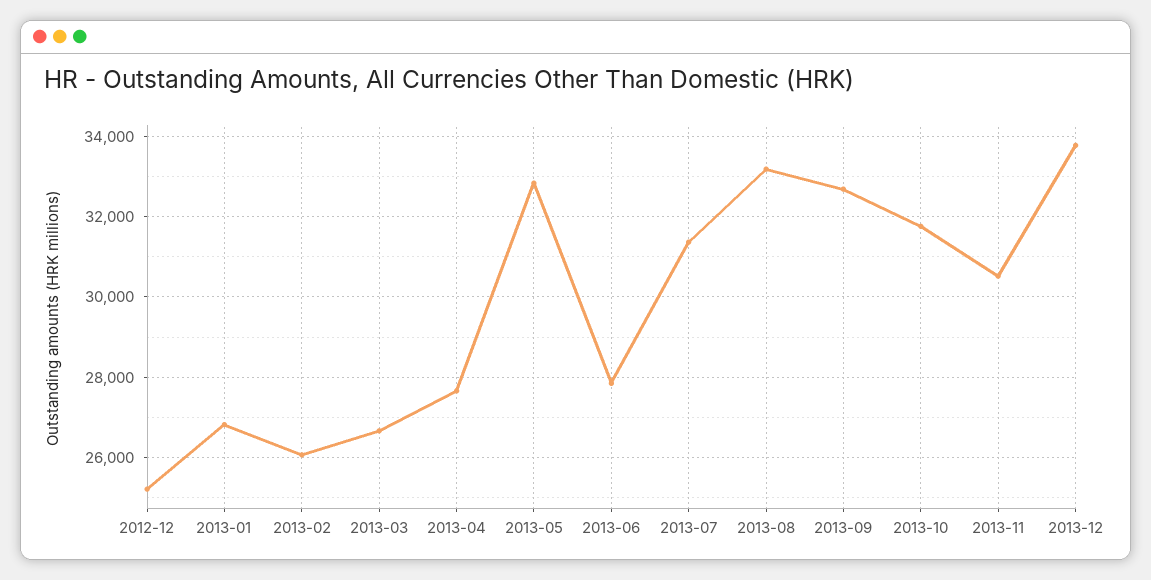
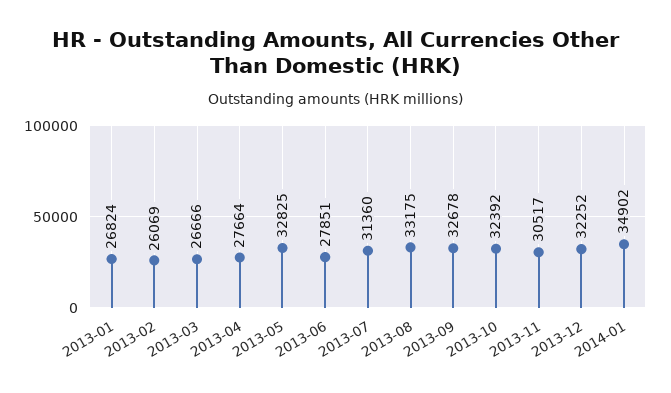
2012-12: 25200 -> none
2013-10: 31800 -> 32392
2013-12: 33800 -> 32252
2014-01: none -> 34902

